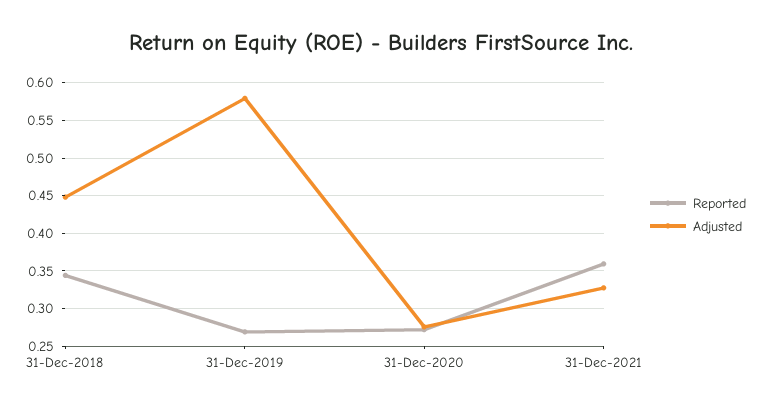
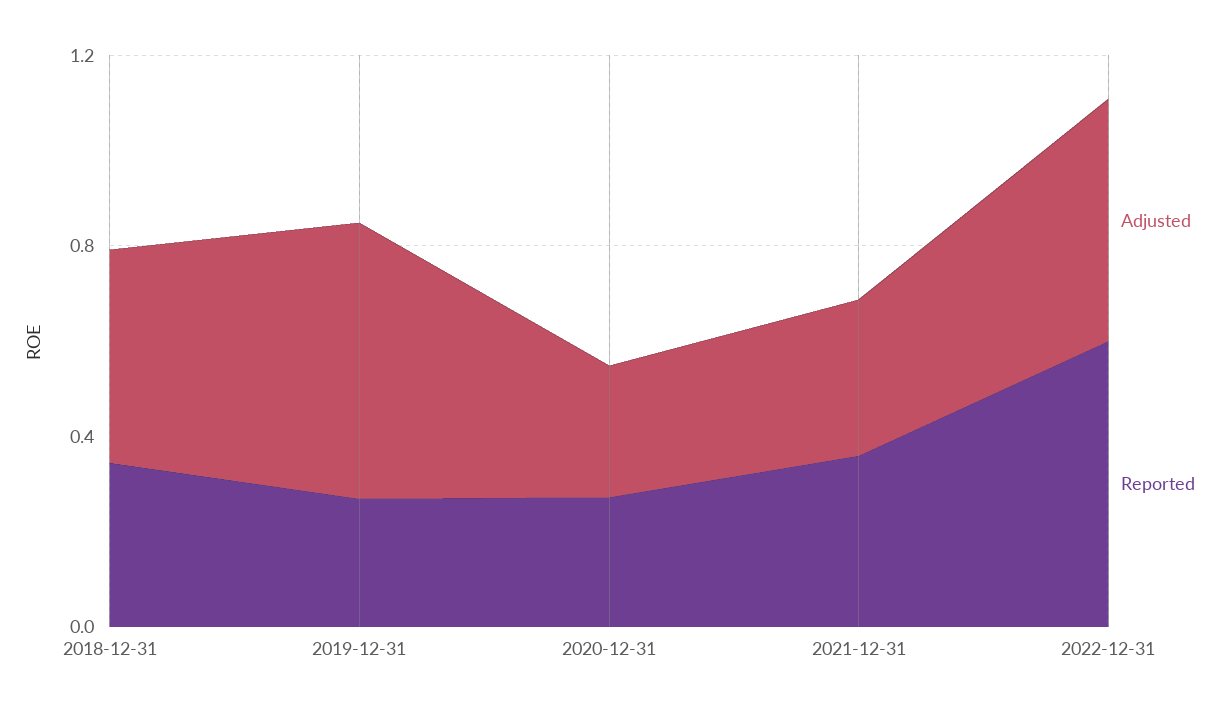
Adjusted, 2022-12-31: none -> 0.5
Reported, 2022-12-31: none -> 0.6

